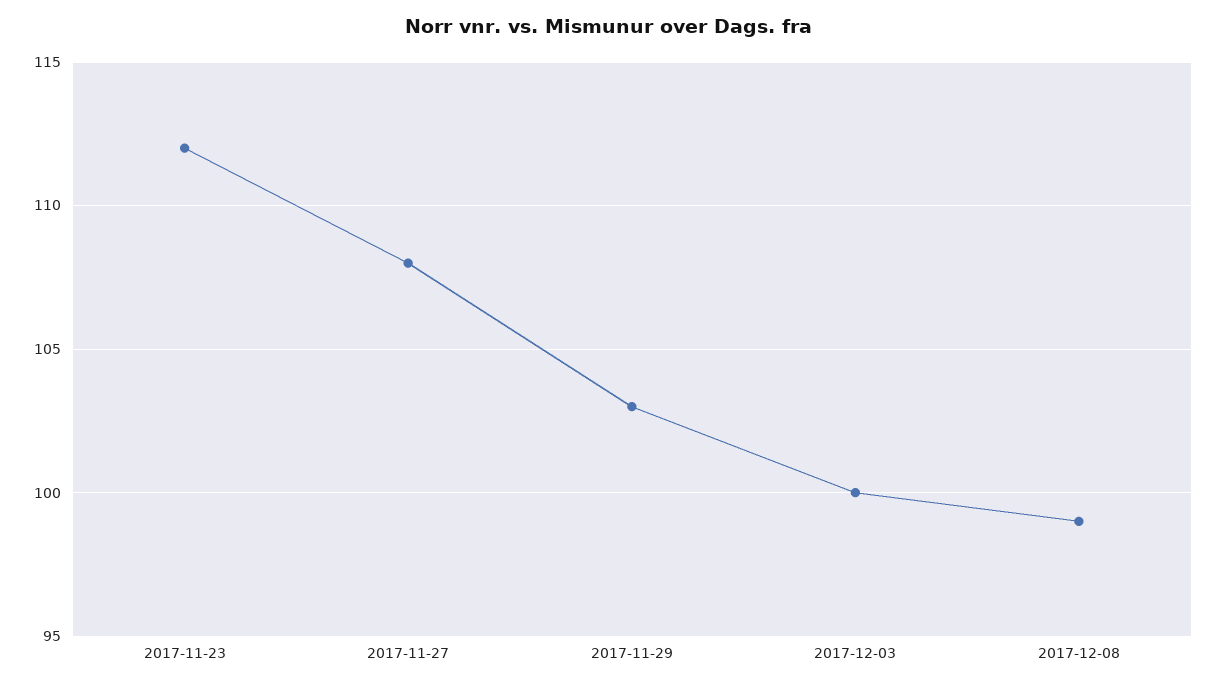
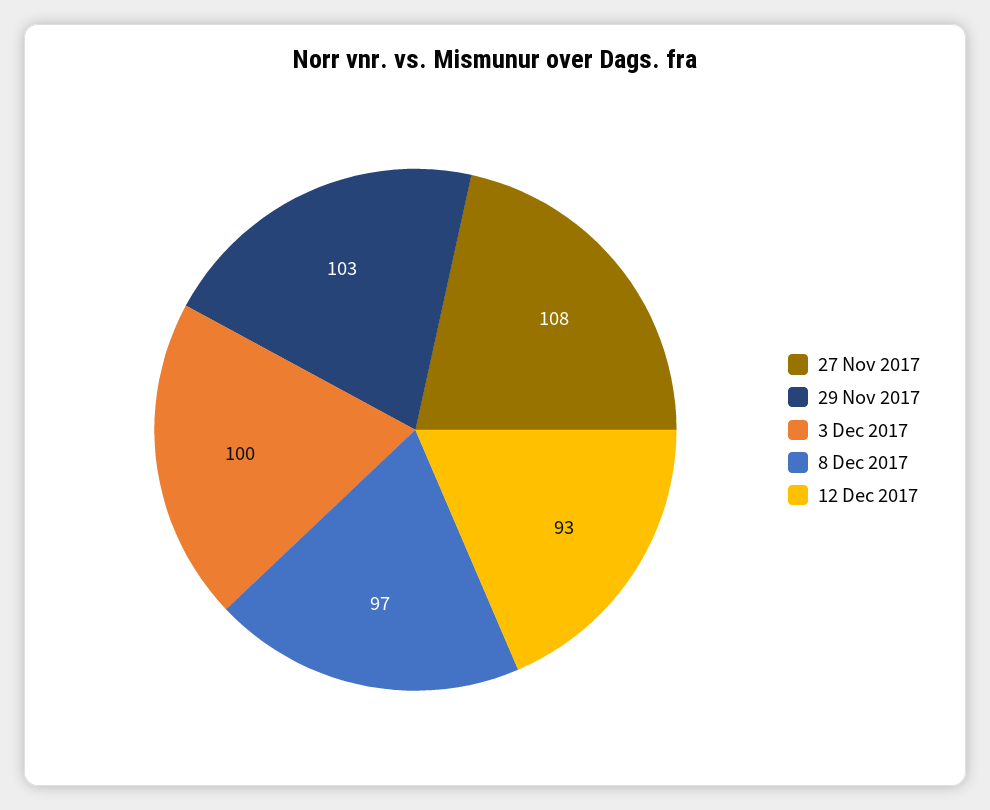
2017-11-23: 112 -> none
2017-12-08: 99 -> 97
12 Dec 2017: none -> 93

